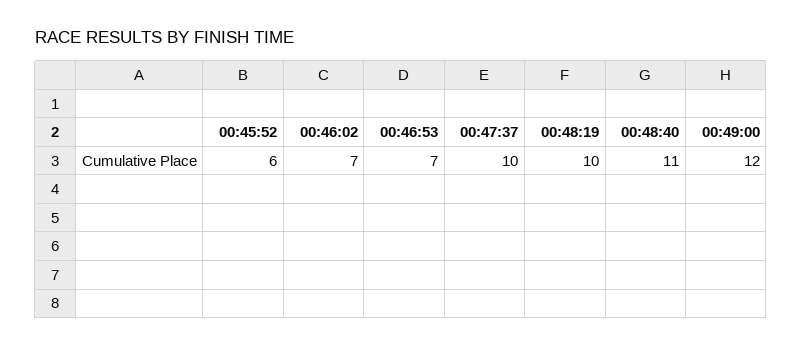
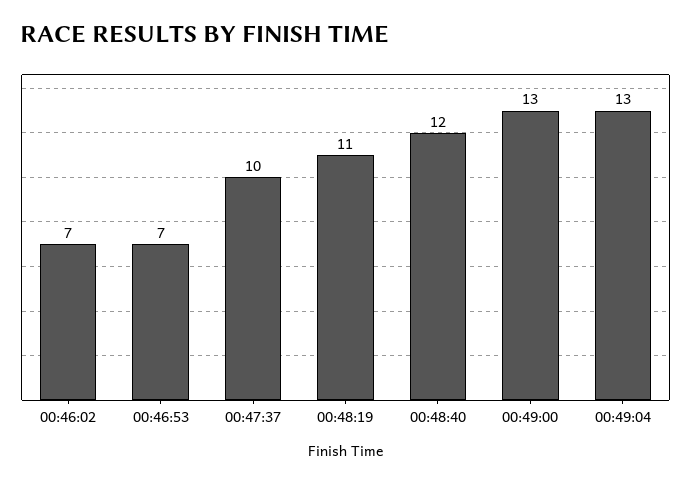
00:45:52: 6 -> none
00:48:19: 10 -> 11
00:48:40: 11 -> 12
00:49:00: 12 -> 13
00:49:04: none -> 13

